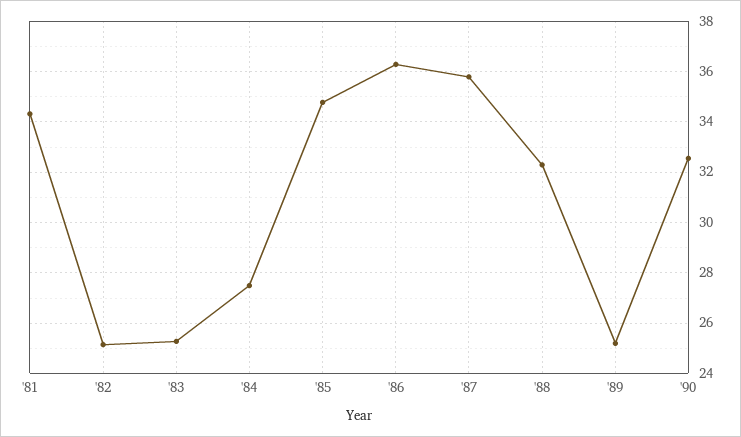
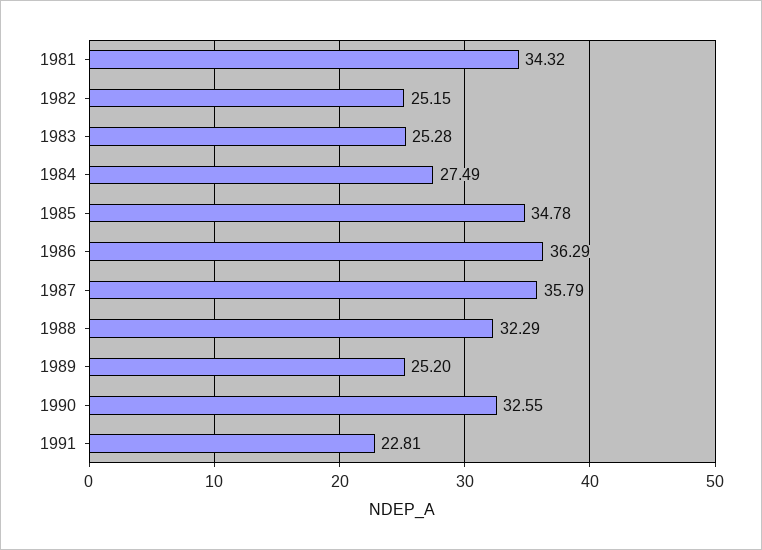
1991: none -> 22.81

